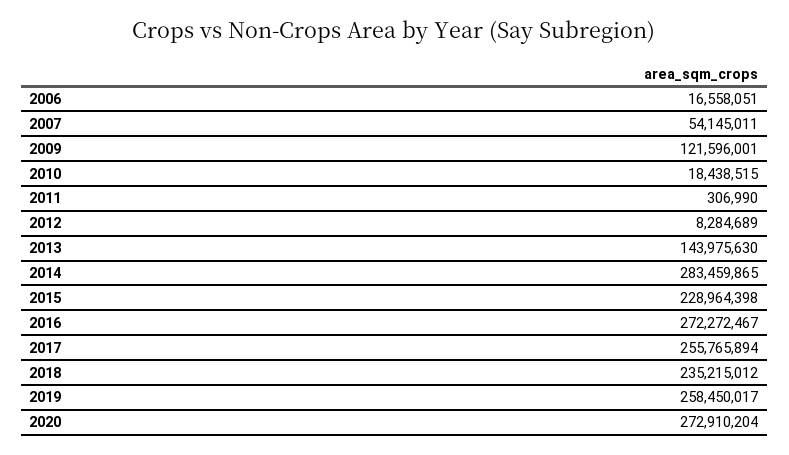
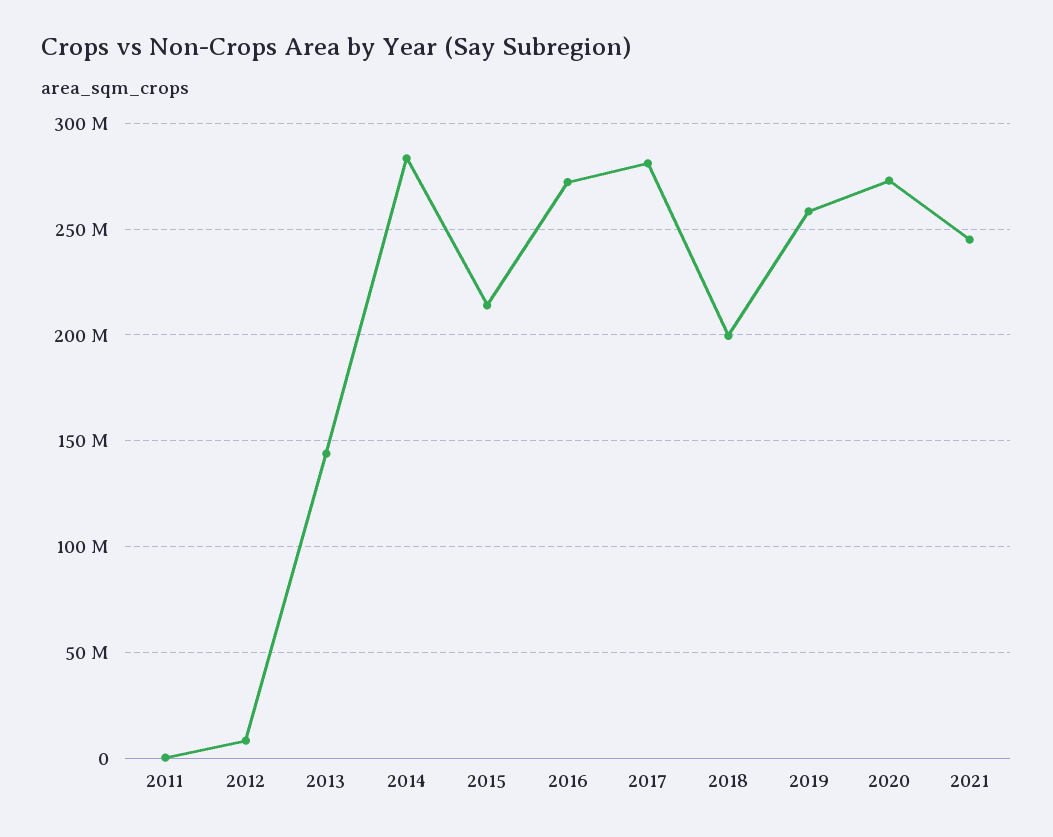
2006: 16558051 -> none
2007: 54145011 -> none
2009: 121596001 -> none
2010: 18438515 -> none
2015: 228964398 -> 215000000
2017: 255765894 -> 280000000
2018: 235215012 -> 200000000
2021: none -> 245000000

